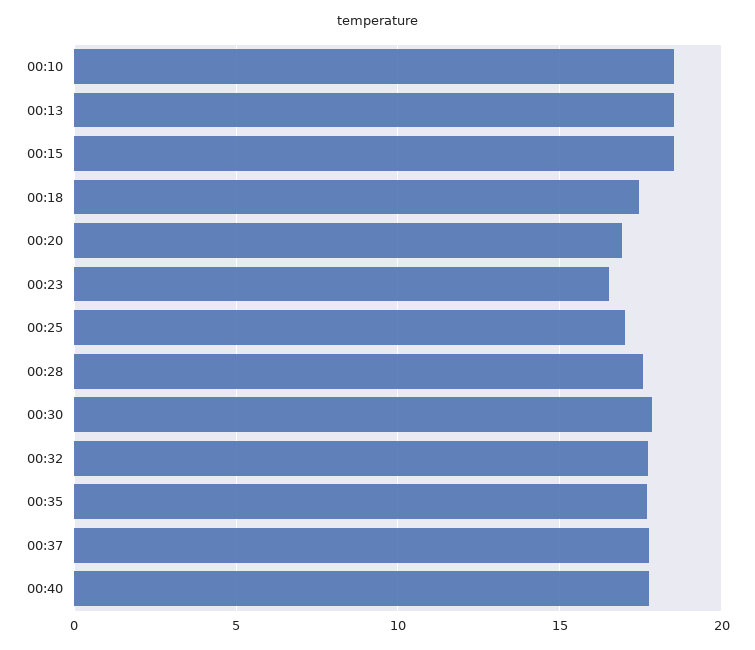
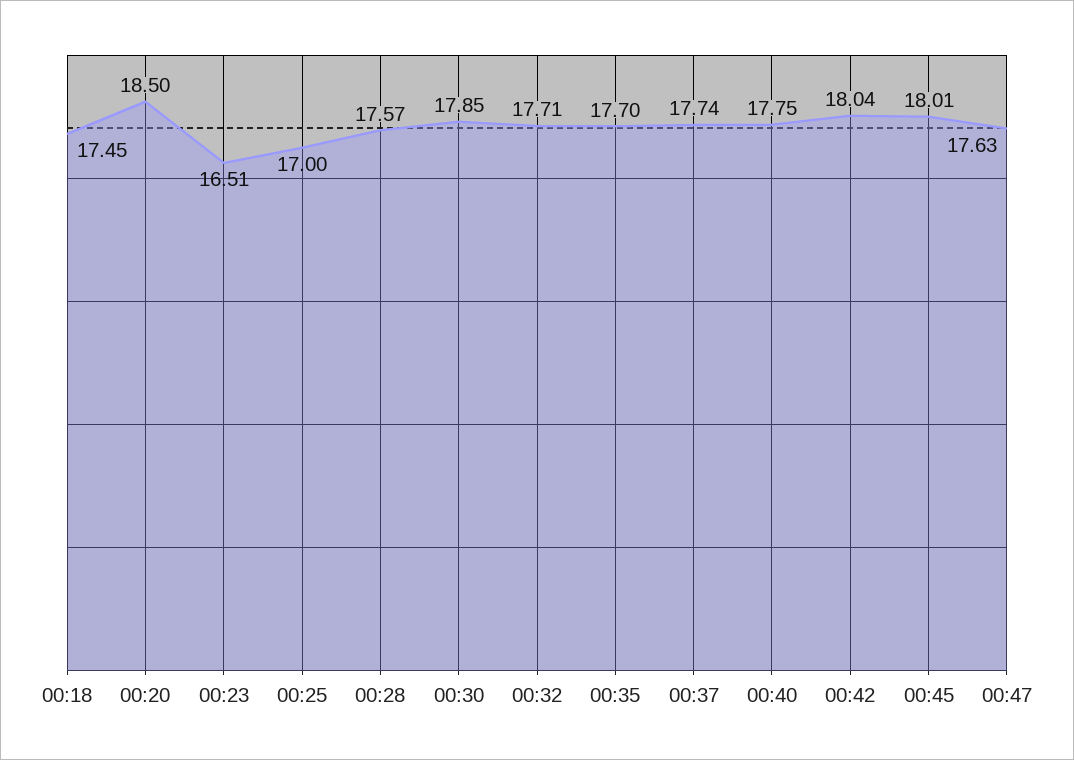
00:10: 18.5 -> none
00:13: 18.5 -> none
00:15: 18.5 -> none
00:20: 17 -> 18.5
00:42: none -> 18.04
00:45: none -> 18.01
00:47: none -> 17.63

